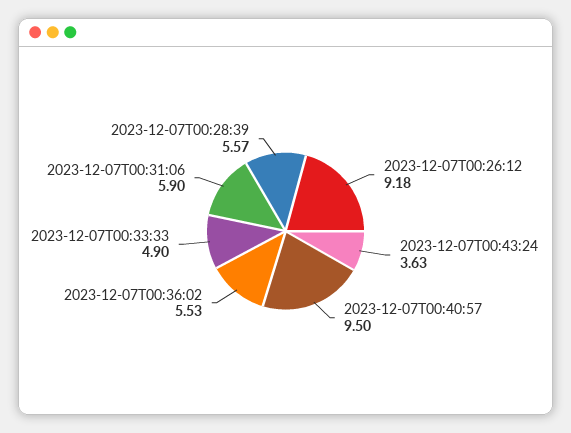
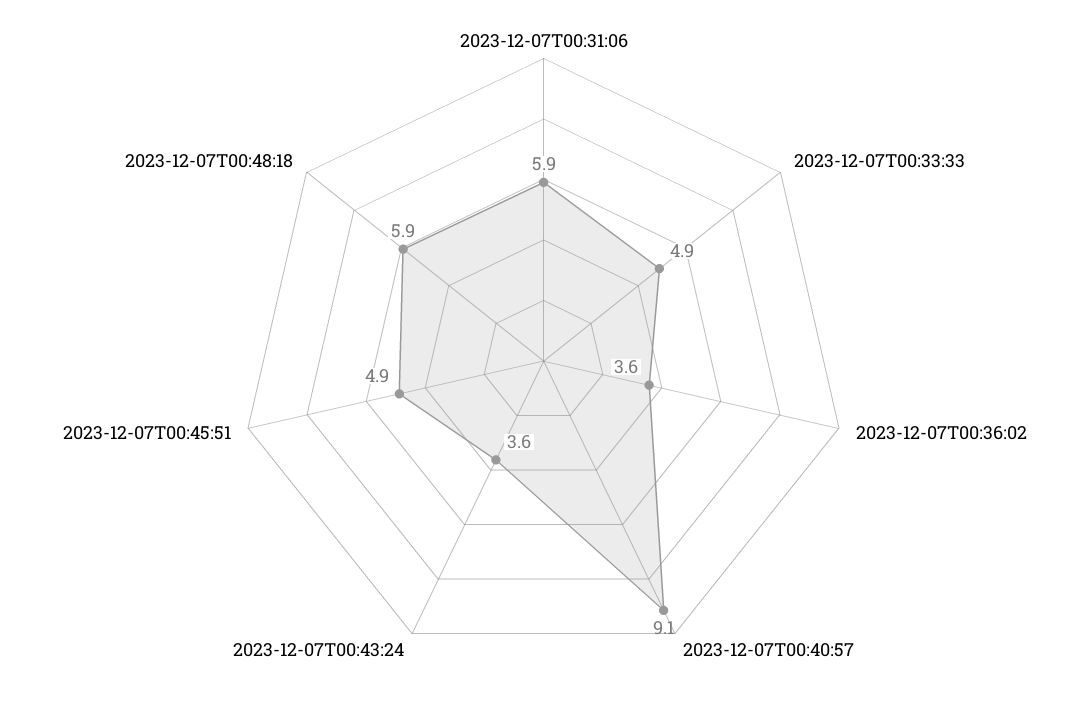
2023-12-07T00:26:12: 9.18 -> none
2023-12-07T00:40:57: 9.5 -> 9.1
2023-12-07T00:36:02: 5.53 -> 3.6
2023-12-07T00:28:39: 5.57 -> none
2023-12-07T00:45:51: none -> 4.9
2023-12-07T00:48:18: none -> 5.9

